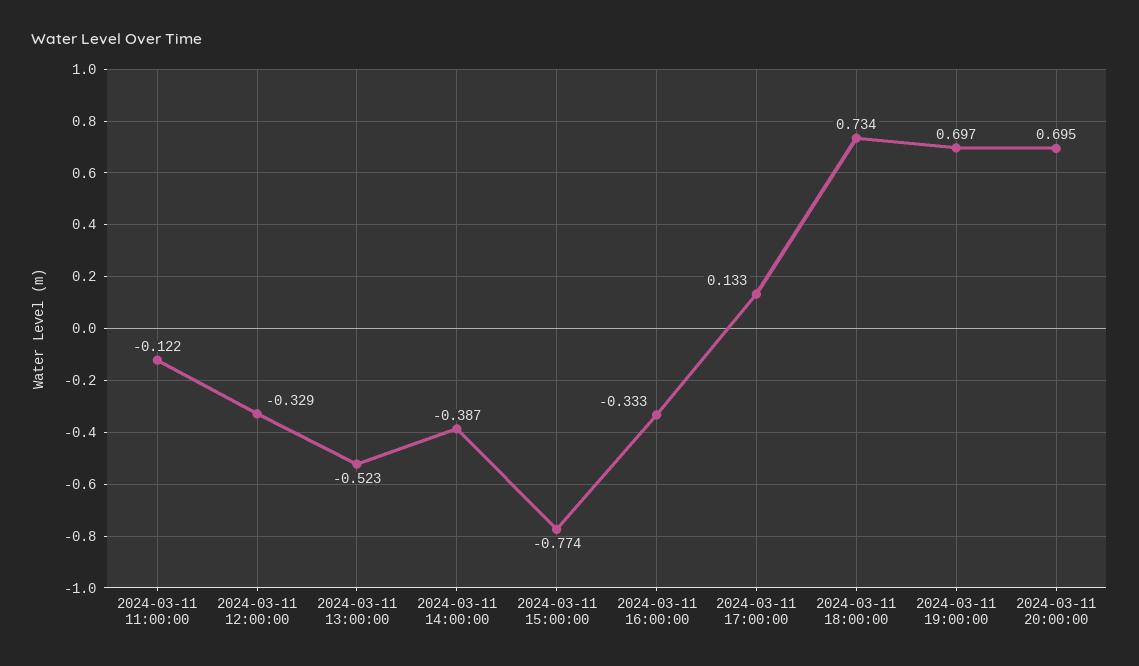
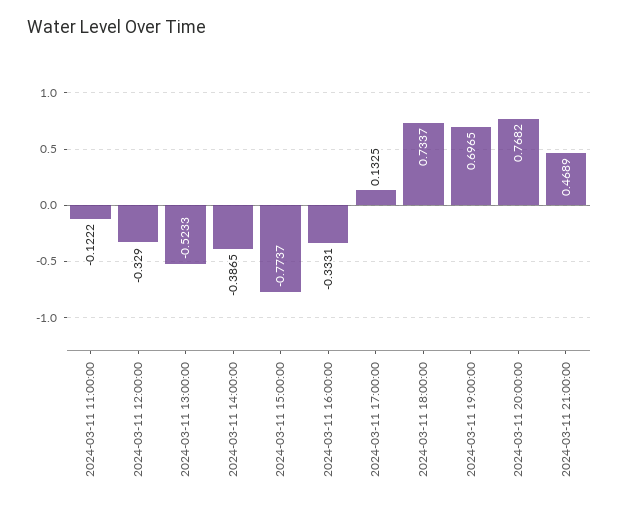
2024-03-11 20:00:00: 0.695 -> 0.7682
2024-03-11 21:00:00: none -> 0.4689

